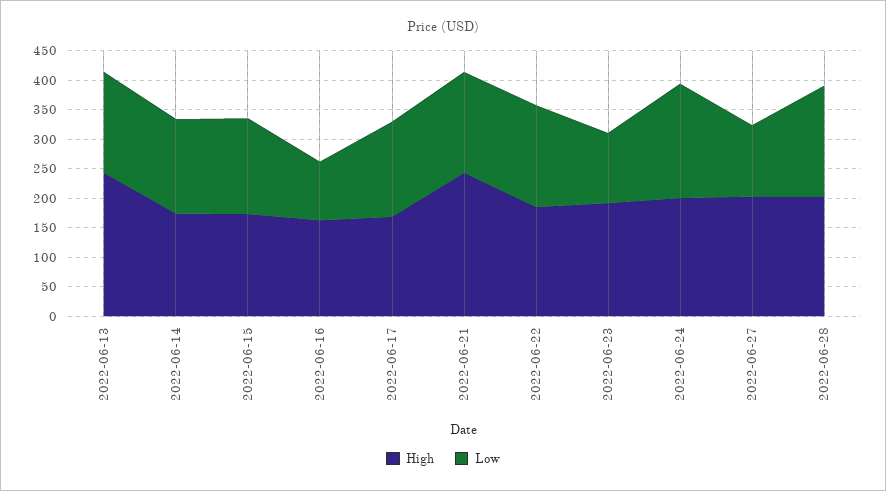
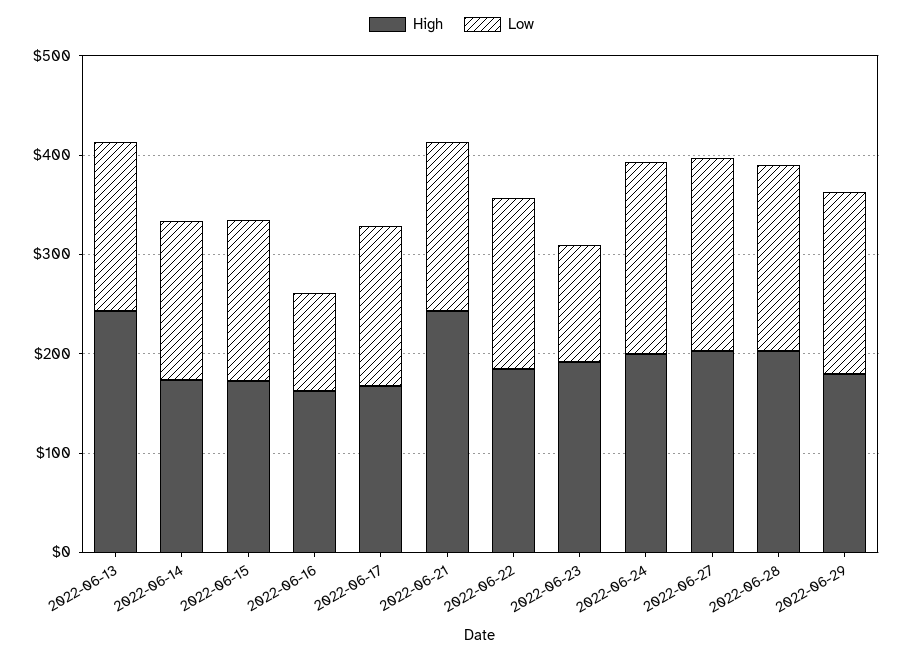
Low, 2022-06-27: 125 -> 200
High, 2022-06-29: none -> 180
Low, 2022-06-29: none -> 180

